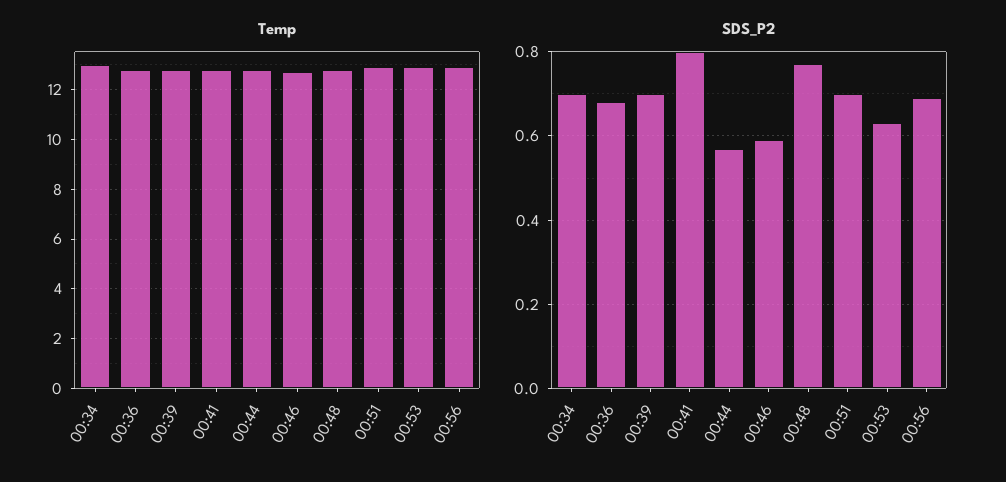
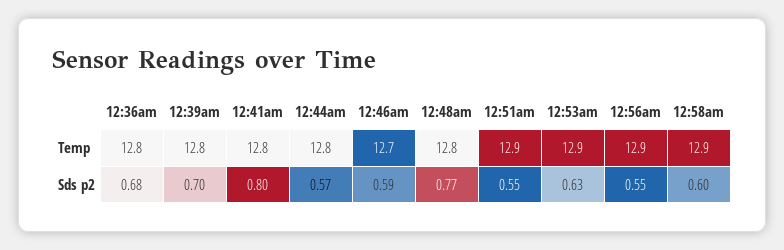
Temp, 00:34: 13 -> none
SDS_P2, 00:34: 0.7 -> none
SDS_P2, 00:51: 0.7 -> 0.55
SDS_P2, 00:56: 0.7 -> 0.55
Temp, 12:58am: none -> 12.9
SDS_P2, 12:58am: none -> 0.6

